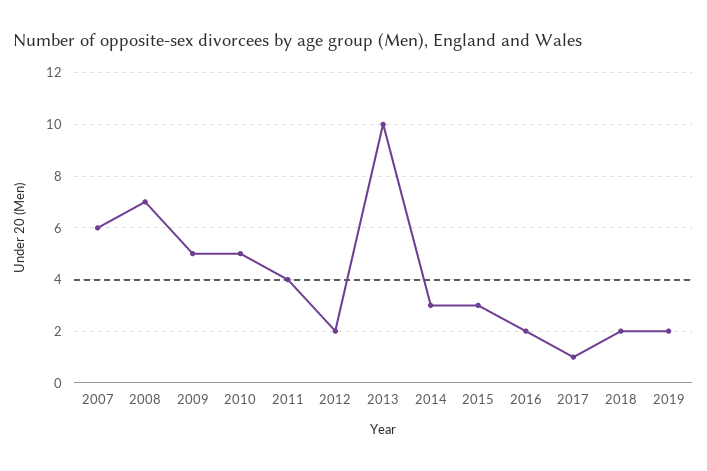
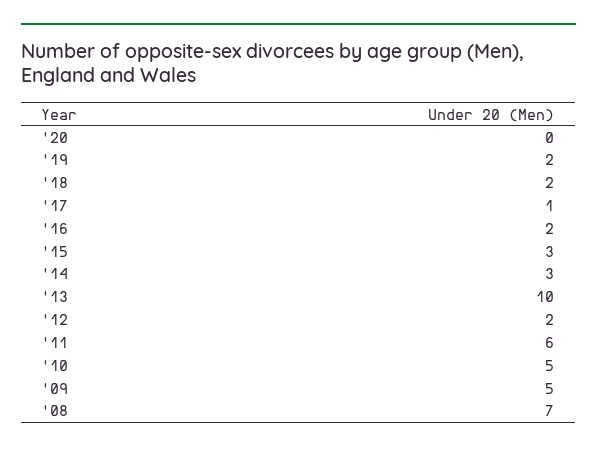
2007: 6 -> none
2011: 4 -> 6
'20: none -> 0

